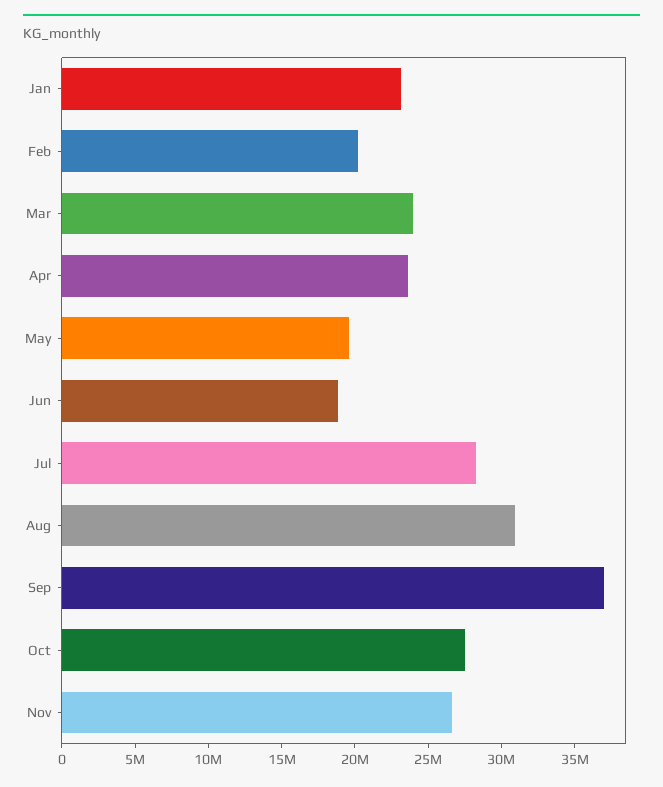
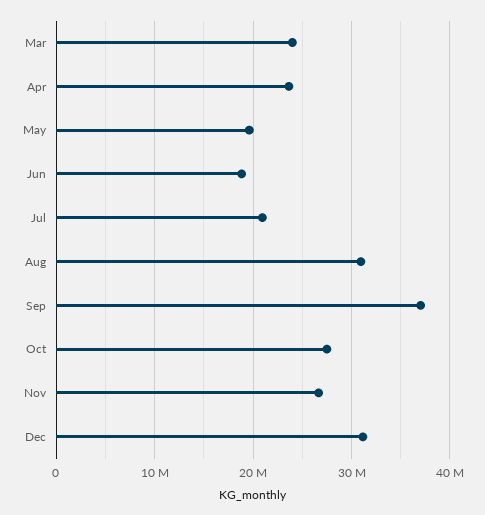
Jan: 23000000 -> none
Feb: 20000000 -> none
Jul: 28000000 -> 21000000
Dec: none -> 31000000

